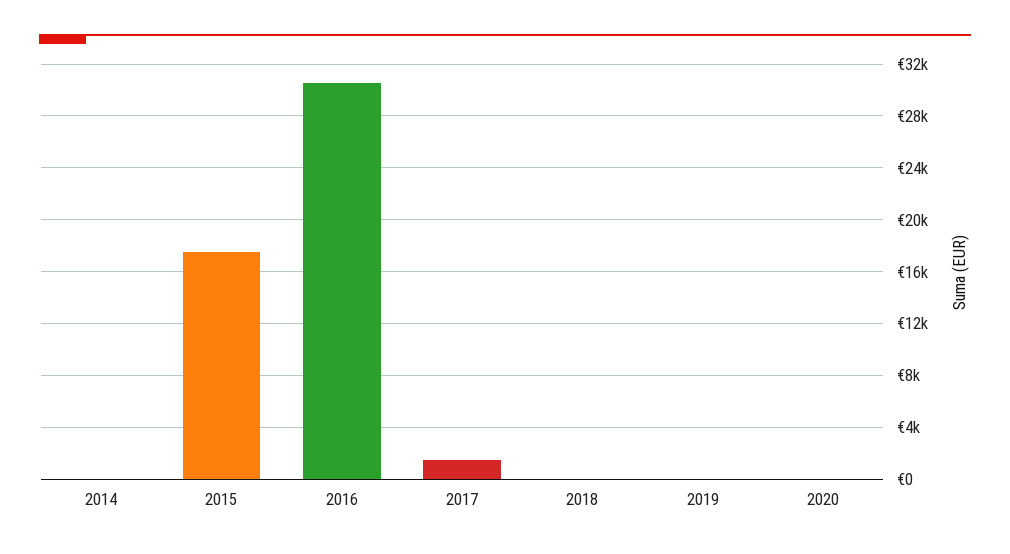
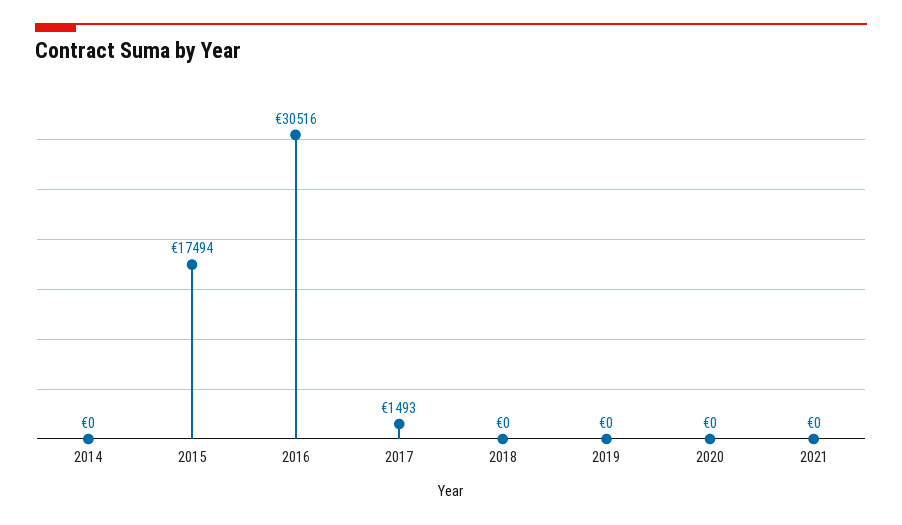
2021: none -> 0

